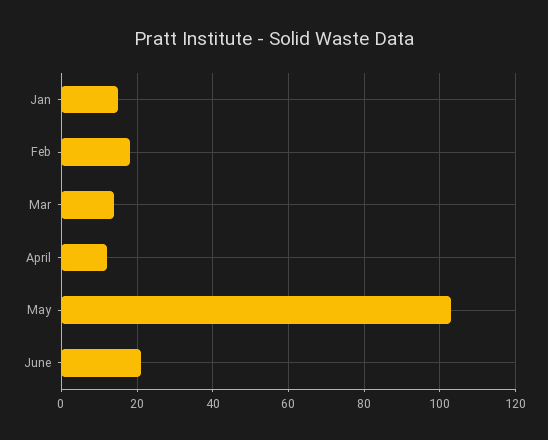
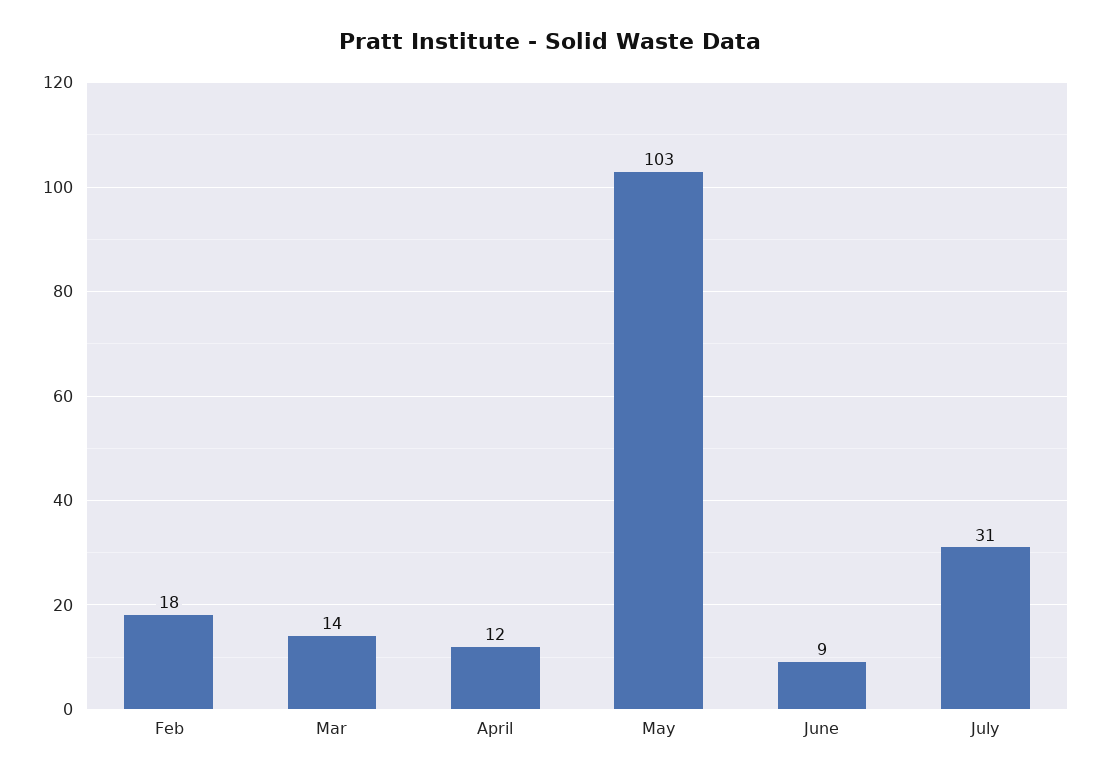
Jan: 15 -> none
June: 20 -> 9
July: none -> 31

